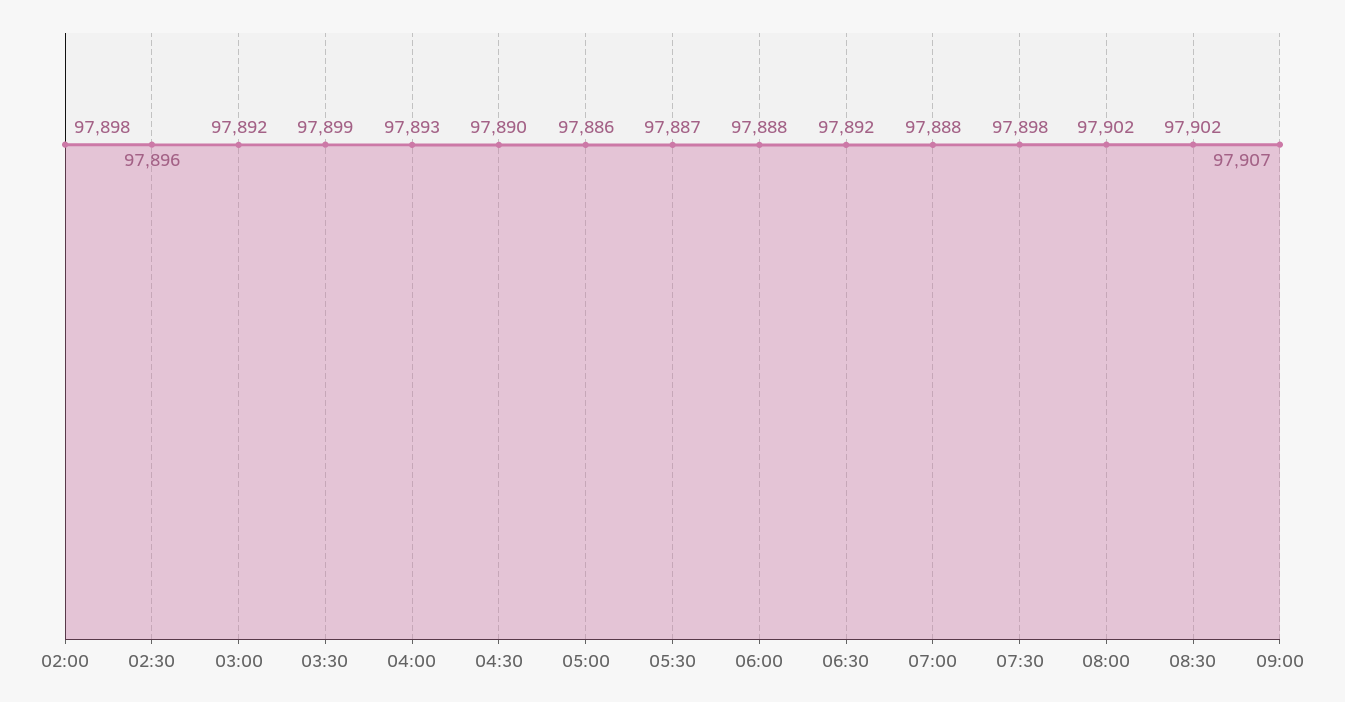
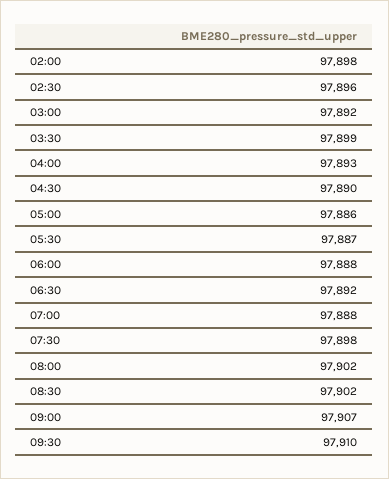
09:30: none -> 97910

